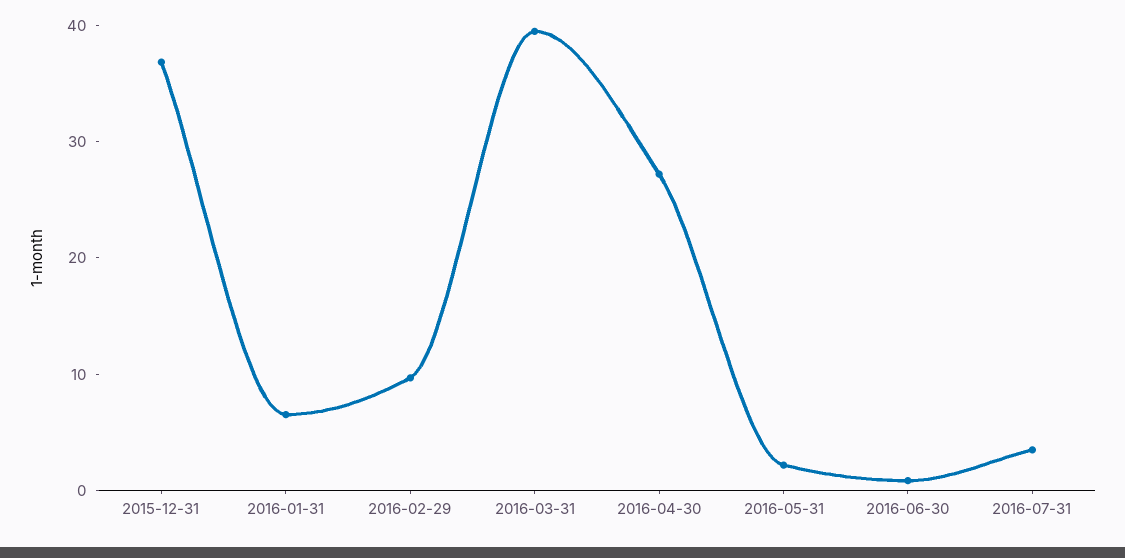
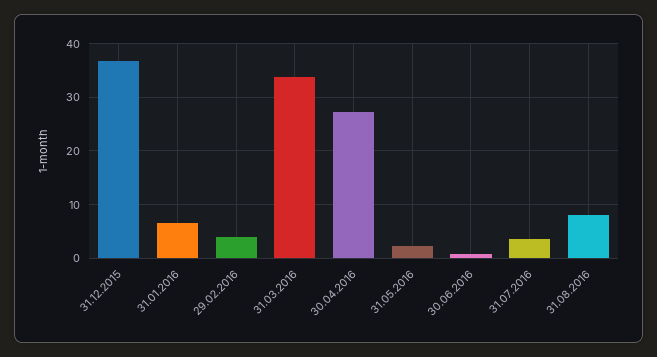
2016-02-29: 10 -> 4
2016-03-31: 40 -> 34
31.08.2016: none -> 8

